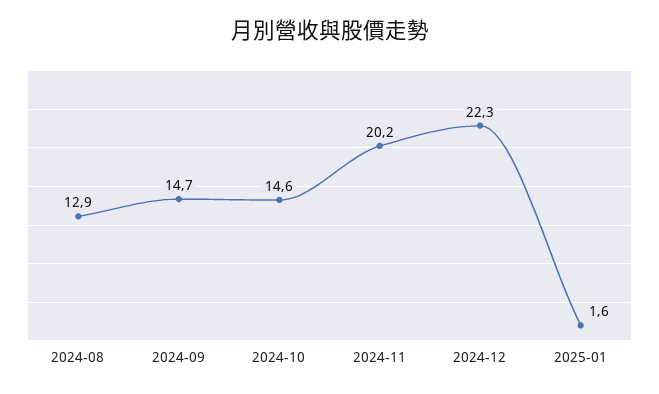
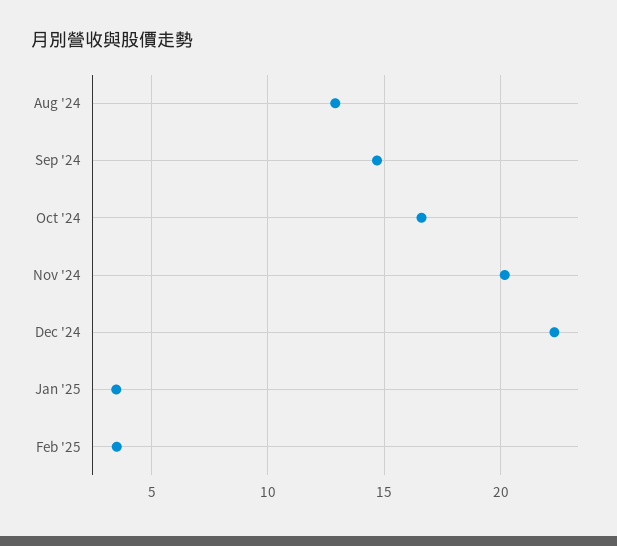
2024-10: 14.6 -> 16.5
2025-01: 1.6 -> 3.5
Feb '25: none -> 3.5

